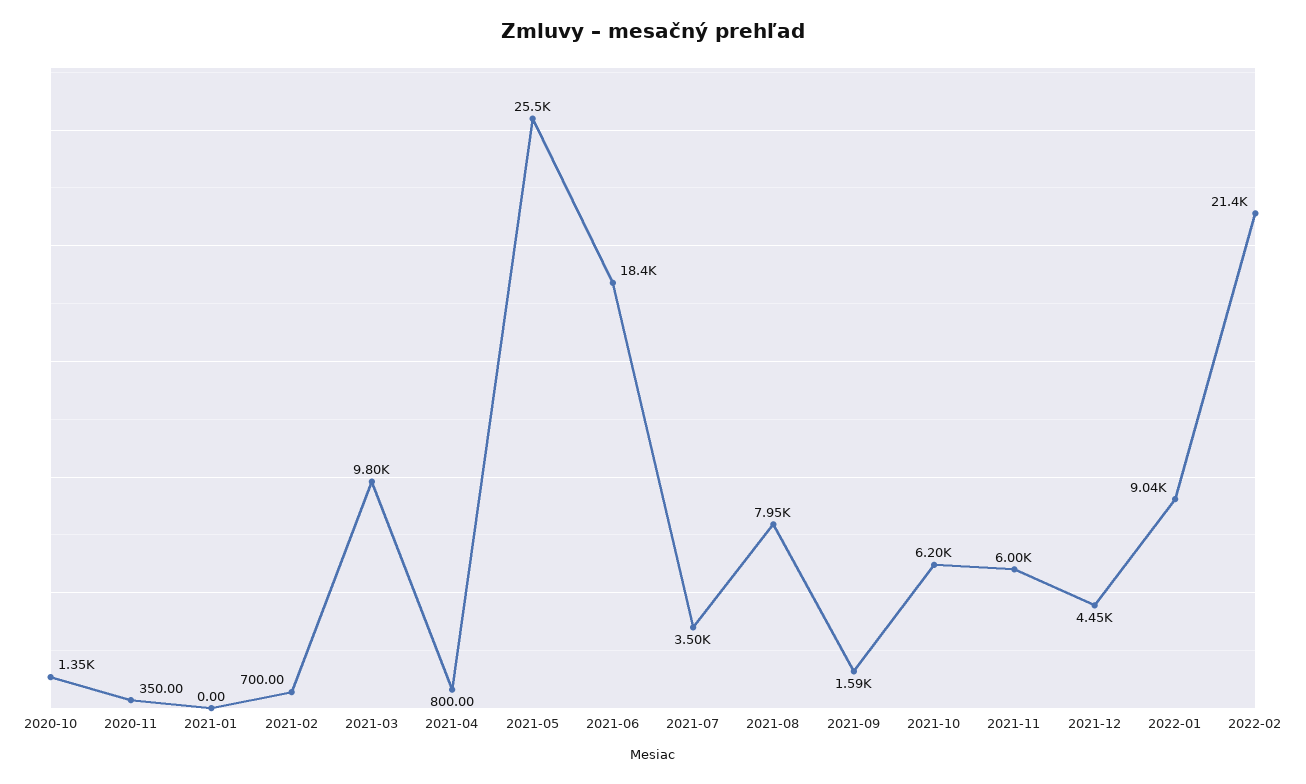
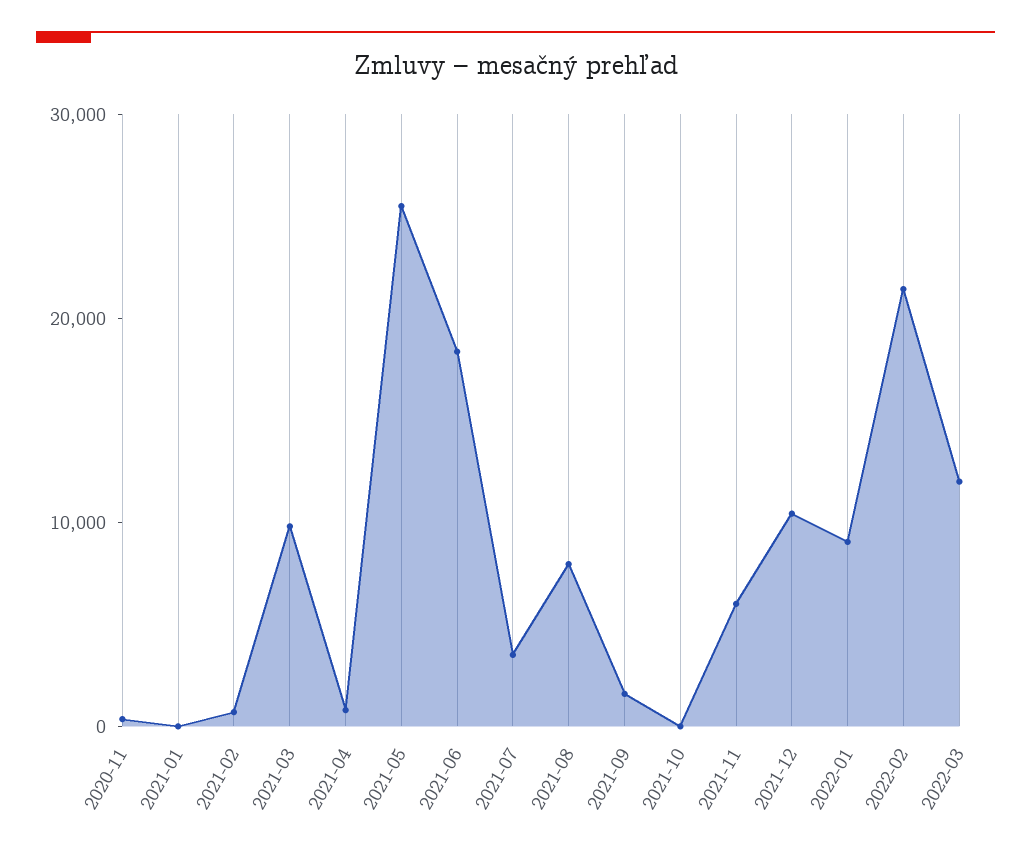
2020-10: 1350 -> none
2021-10: 6200 -> 0
2021-12: 4450 -> 10000
2022-03: none -> 12000

